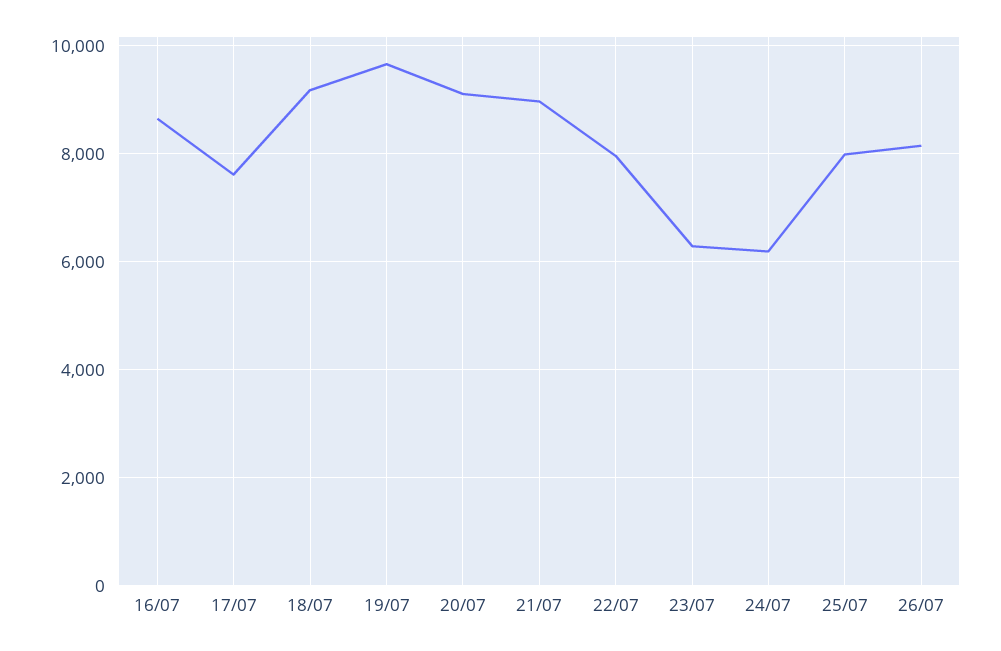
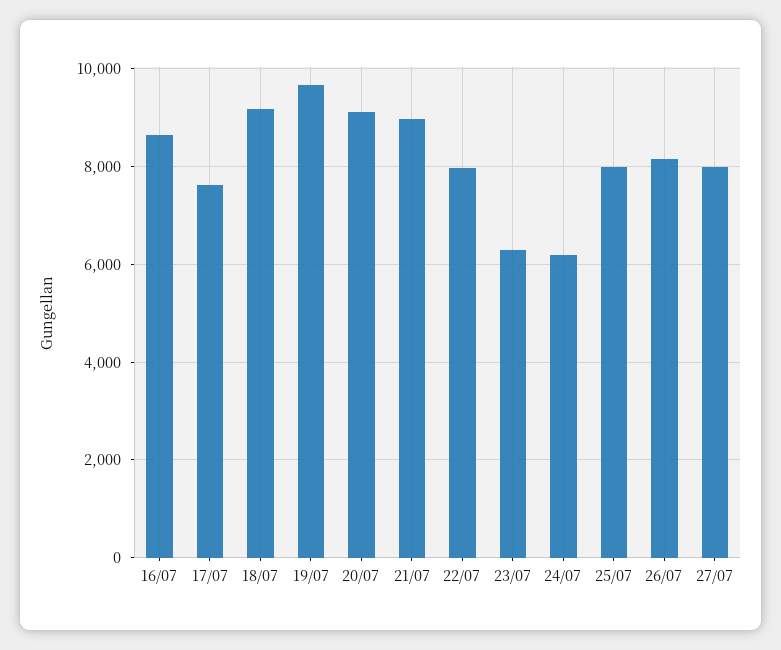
27/07: none -> 8000

